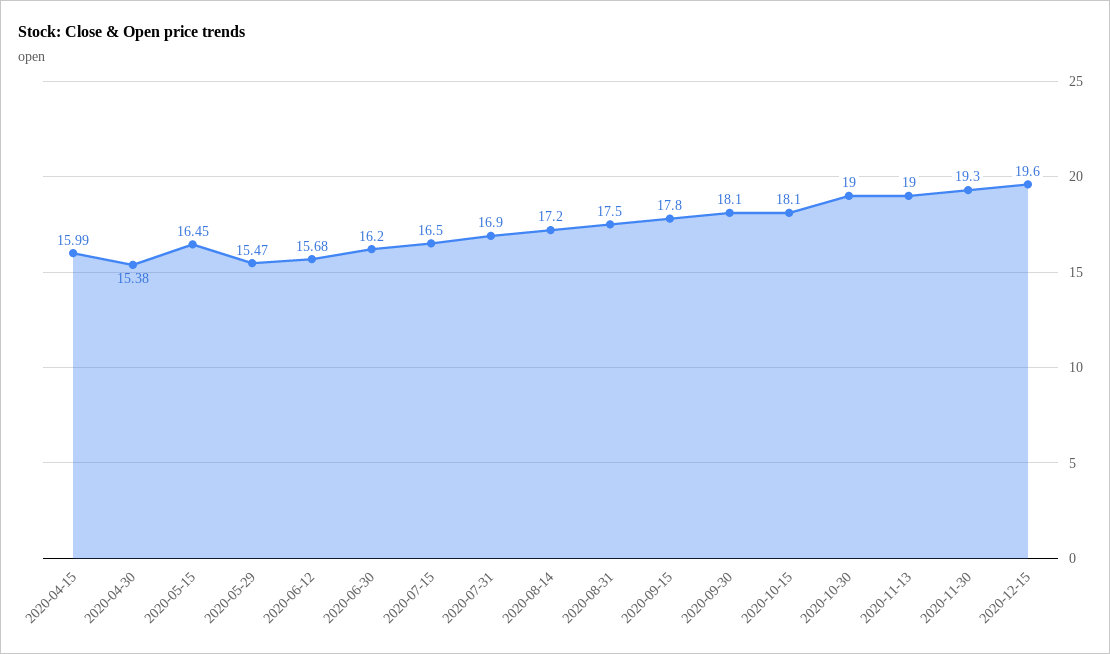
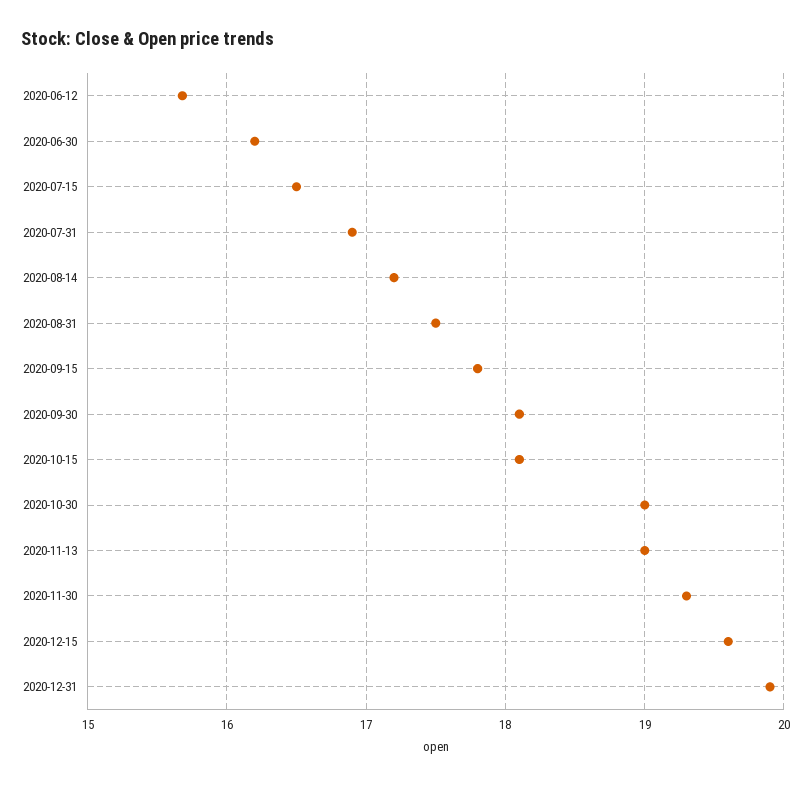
2020-04-15: 15.99 -> none
2020-04-30: 15.38 -> none
2020-05-15: 16.45 -> none
2020-05-29: 15.47 -> none
2020-12-31: none -> 19.9

